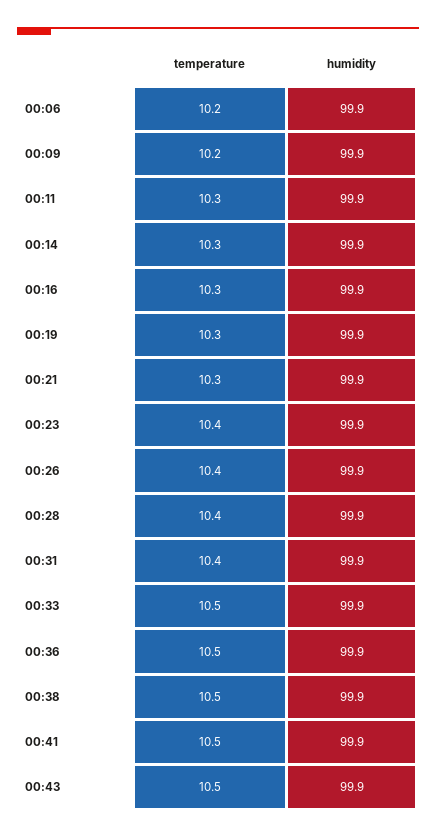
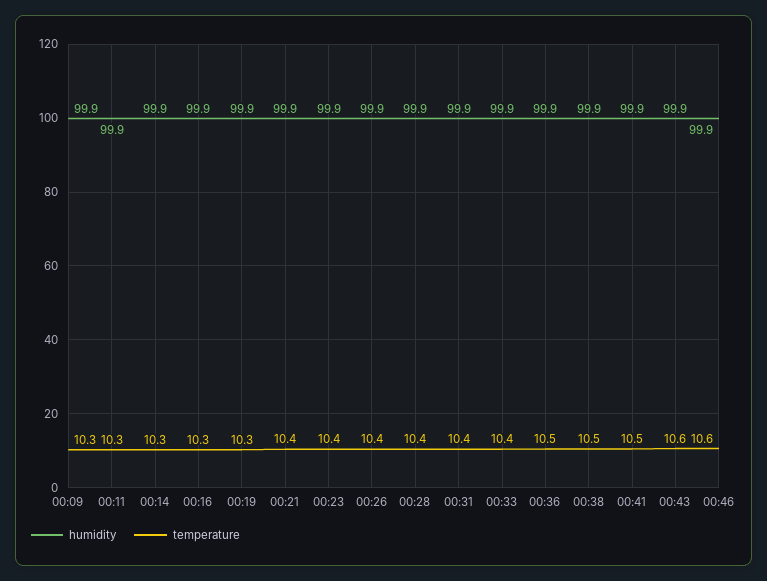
temperature, 00:06: 10.2 -> none
humidity, 00:06: 99.9 -> none
temperature, 00:09: 10.2 -> 10.3
temperature, 00:21: 10.3 -> 10.4
temperature, 00:33: 10.5 -> 10.4
temperature, 00:43: 10.5 -> 10.6
humidity, 00:46: none -> 99.9
temperature, 00:46: none -> 10.6

